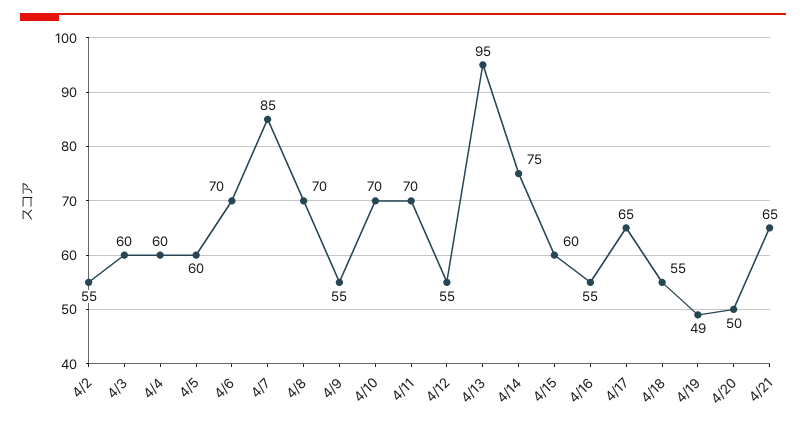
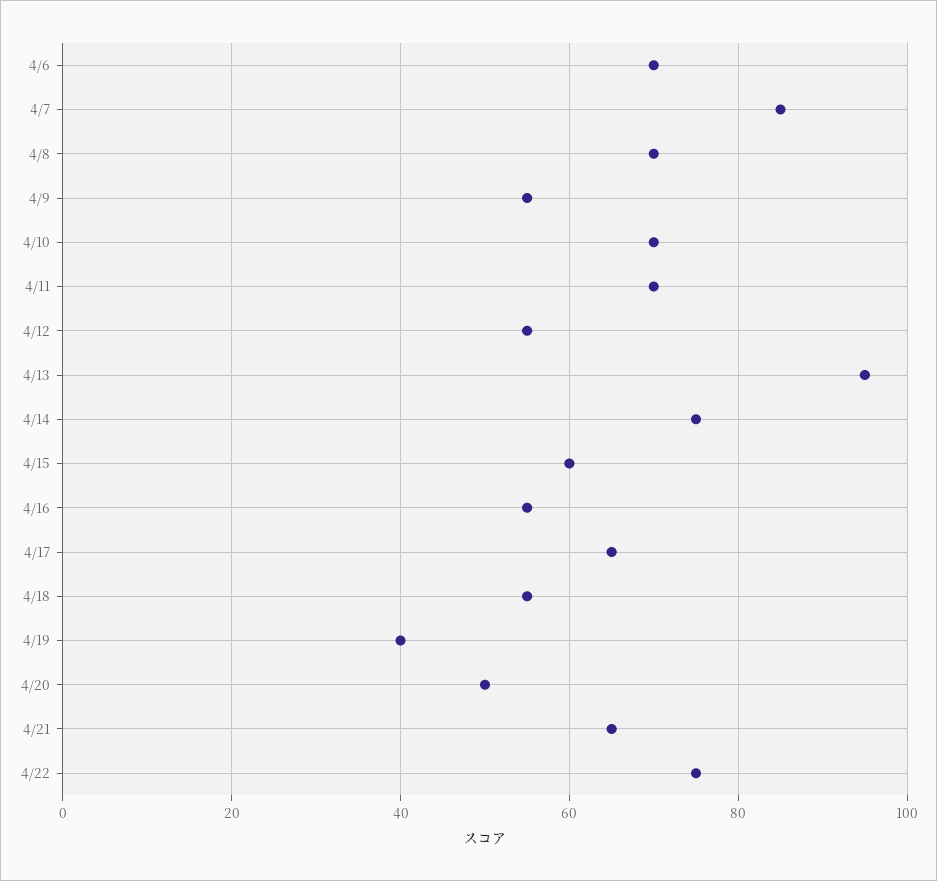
4/2: 55 -> none
4/3: 60 -> none
4/4: 60 -> none
4/5: 60 -> none
4/19: 49 -> 40
4/22: none -> 75

